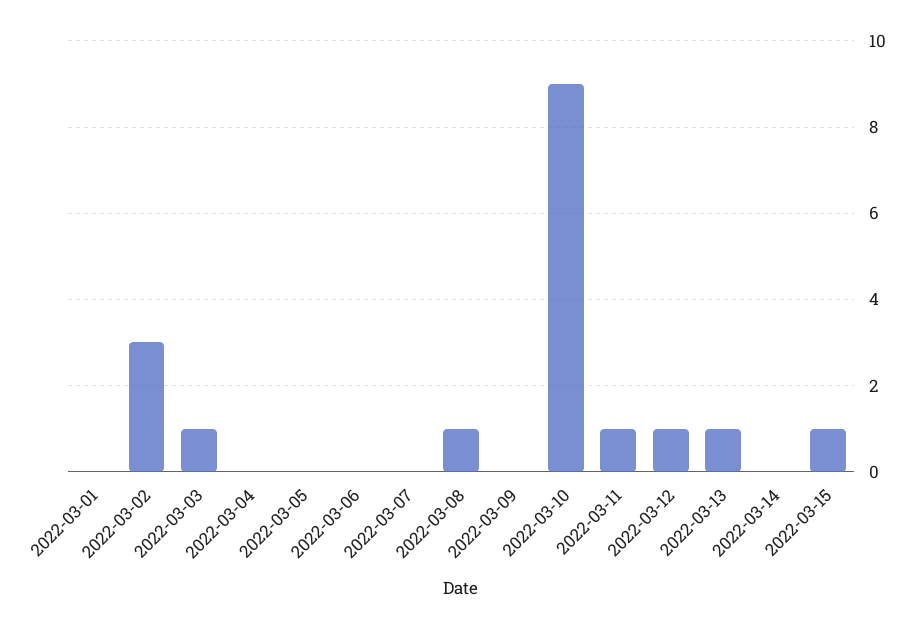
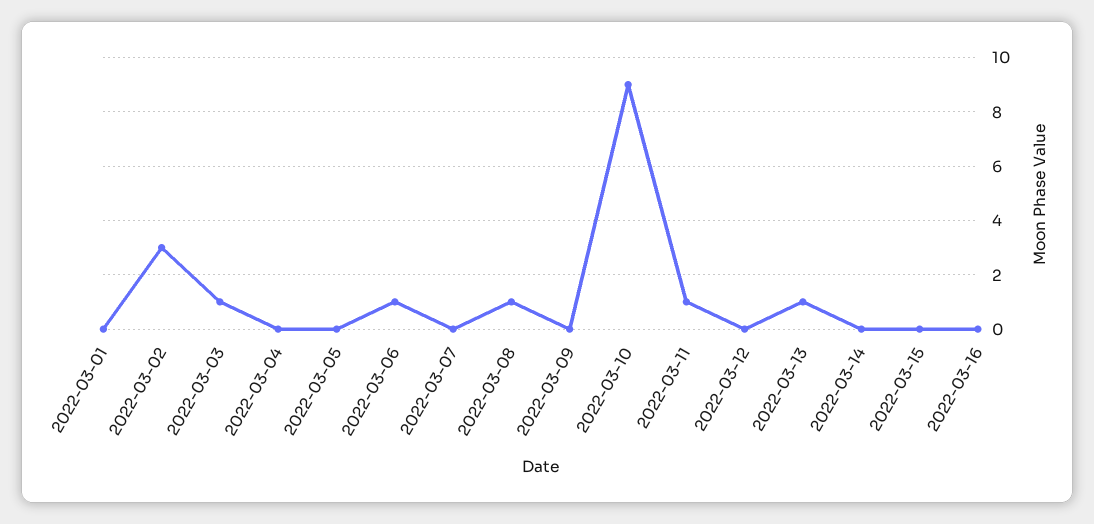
2022-03-06: 0 -> 1
2022-03-12: 1 -> 0
2022-03-15: 1 -> 0
2022-03-16: none -> 0

